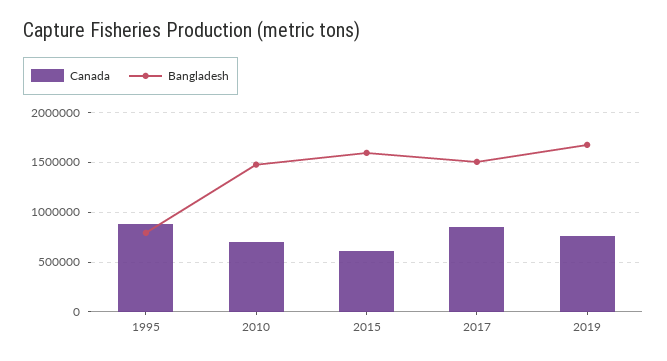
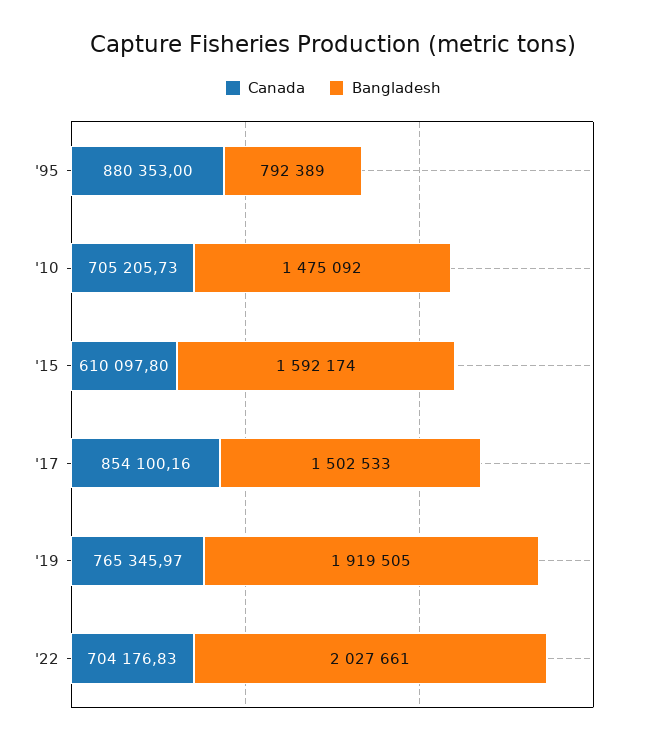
Bangladesh, 2019: 1700000 -> 1919505
Canada, '22: none -> 704176.83
Bangladesh, '22: none -> 2027661

